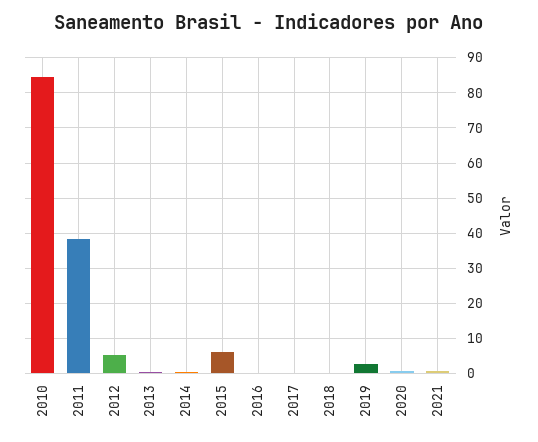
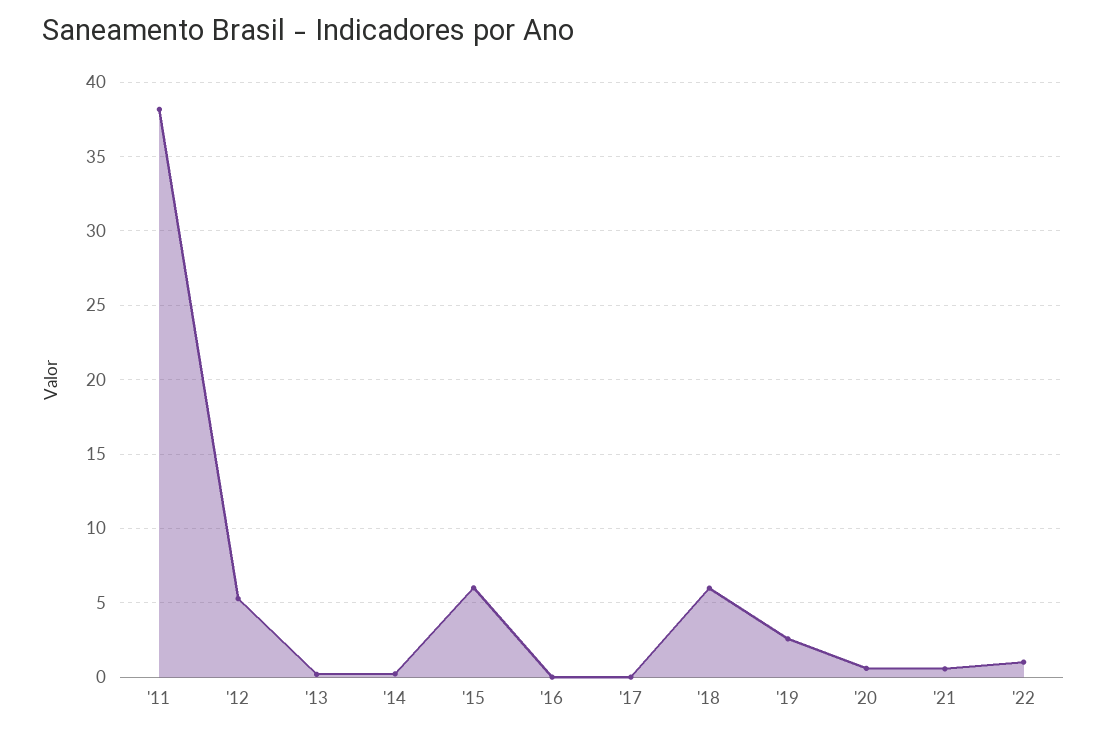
2010: 84 -> none
2018: 0 -> 6
'22: none -> 1

